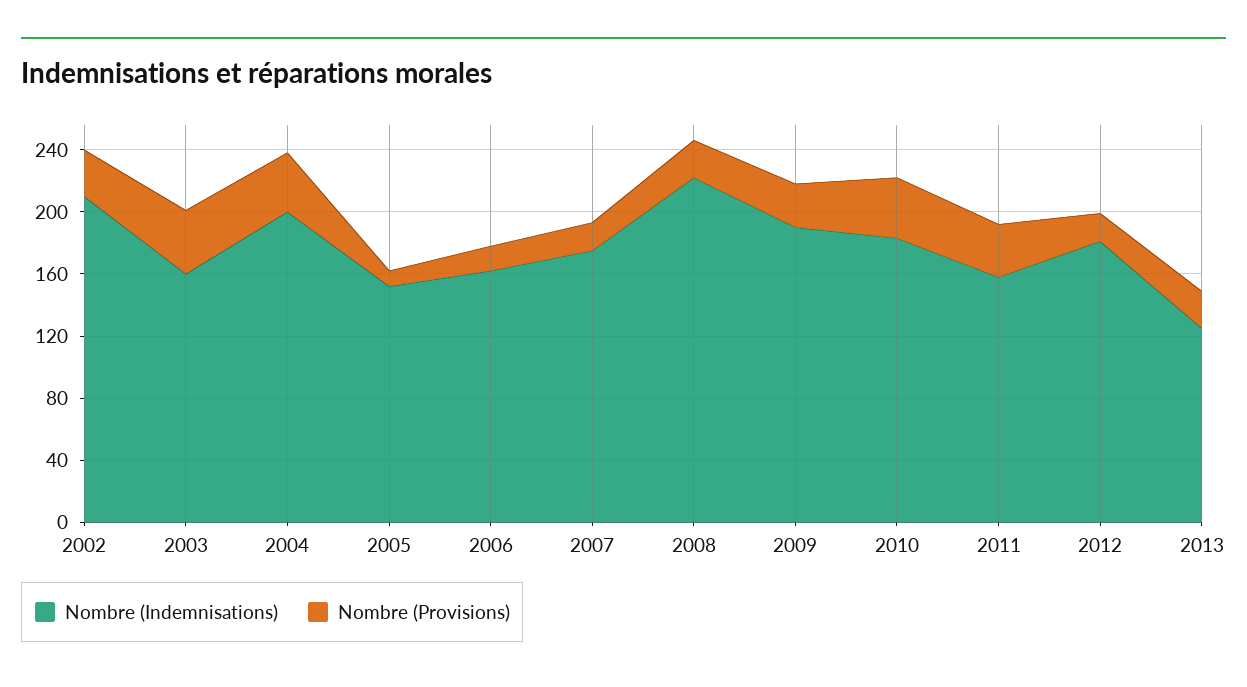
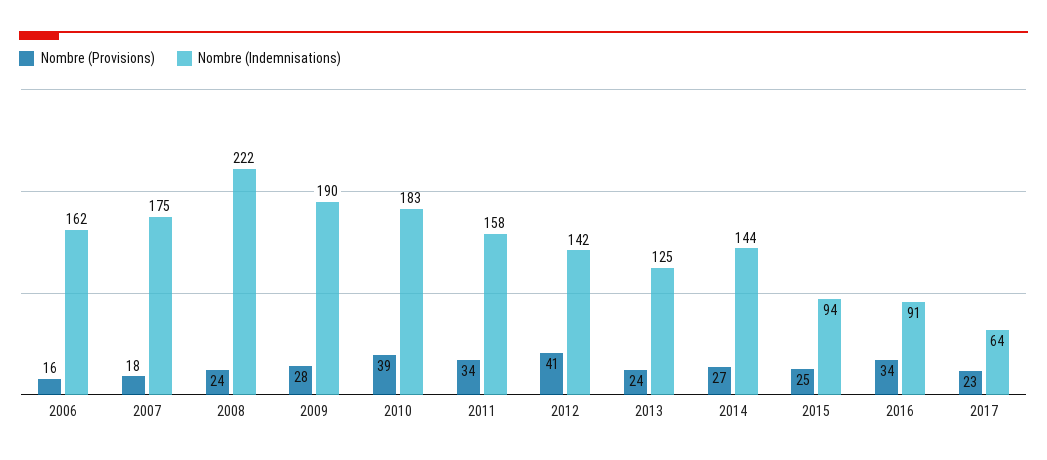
Nombre (Indemnisations), 2002: 210 -> none
Nombre (Provisions), 2002: 30 -> none
Nombre (Indemnisations), 2003: 160 -> none
Nombre (Provisions), 2003: 40 -> none
Nombre (Indemnisations), 2004: 200 -> none
Nombre (Provisions), 2004: 40 -> none
Nombre (Indemnisations), 2005: 150 -> none
Nombre (Provisions), 2005: 10 -> none
Nombre (Indemnisations), 2012: 180 -> 142
Nombre (Provisions), 2012: 20 -> 41
Nombre (Provisions), 2014: none -> 27
Nombre (Indemnisations), 2014: none -> 144
Nombre (Provisions), 2015: none -> 25
Nombre (Indemnisations), 2015: none -> 94
Nombre (Provisions), 2016: none -> 34
Nombre (Indemnisations), 2016: none -> 91
Nombre (Provisions), 2017: none -> 23
Nombre (Indemnisations), 2017: none -> 64

